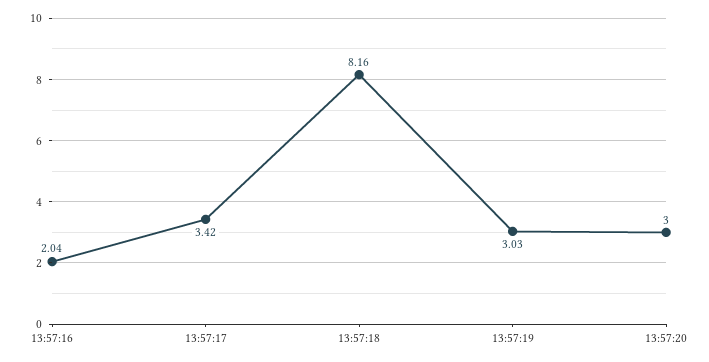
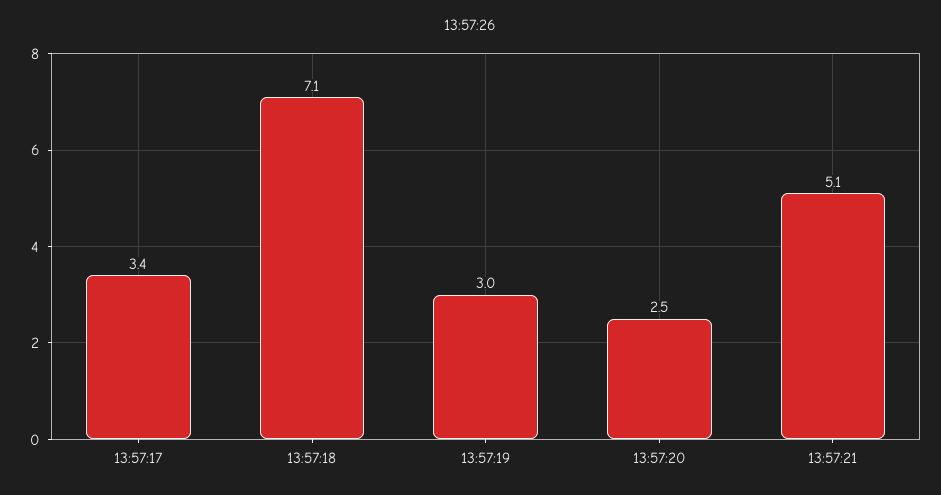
13:57:16: 2.04 -> none
13:57:18: 8.16 -> 7.1
13:57:20: 3 -> 2.5
13:57:21: none -> 5.1

